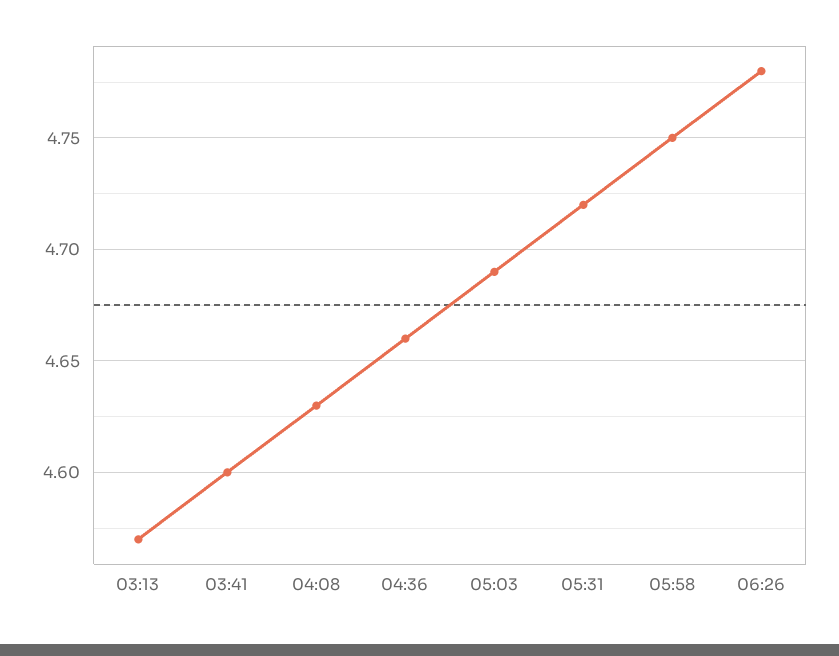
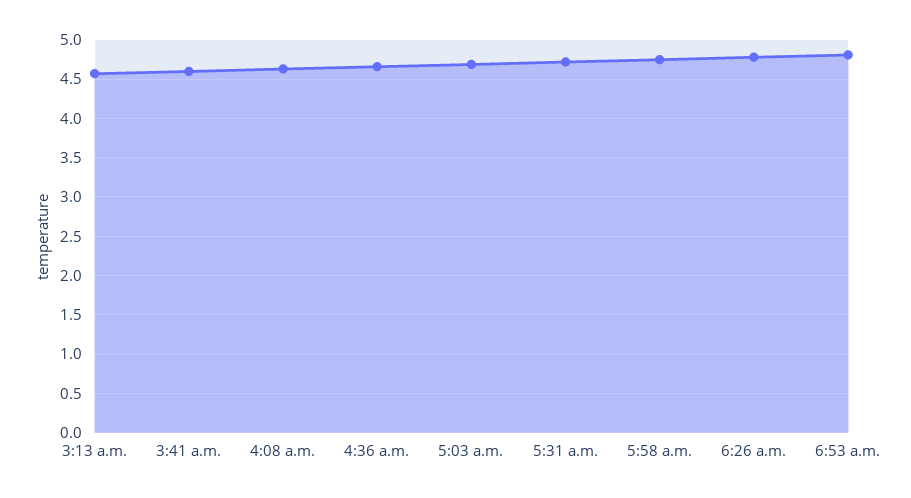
6:53 a.m.: none -> 4.8

